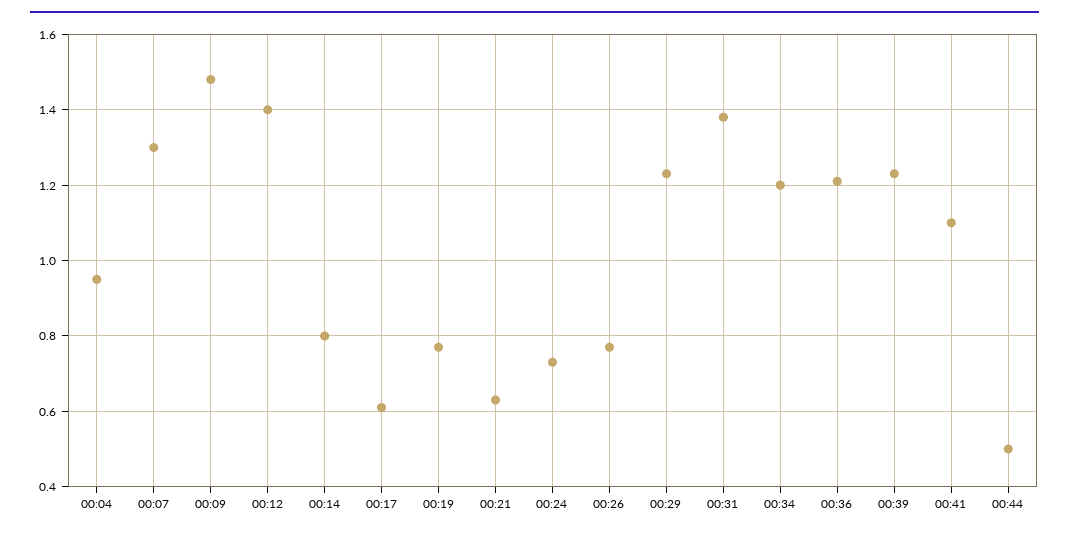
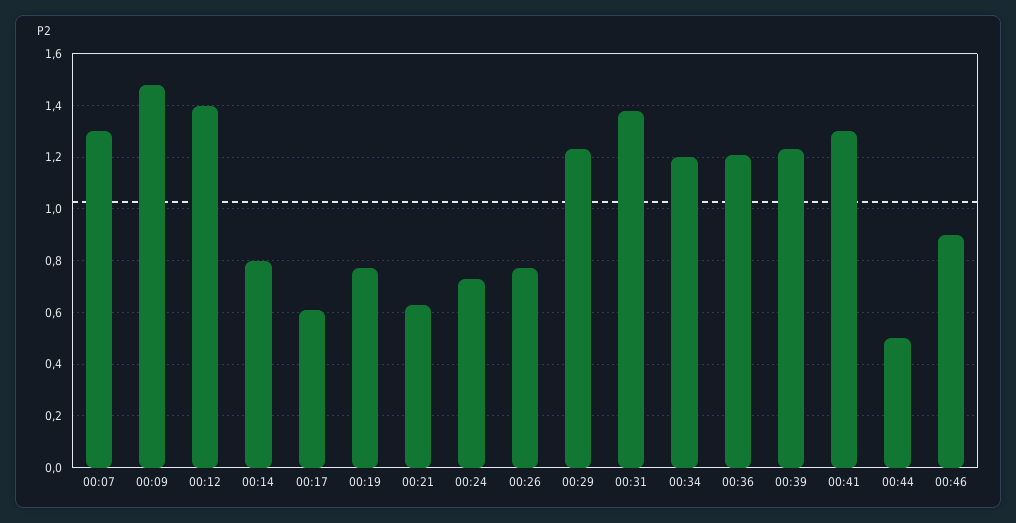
00:04: 0.95 -> none
00:41: 1.1 -> 1.3
00:46: none -> 0.9

